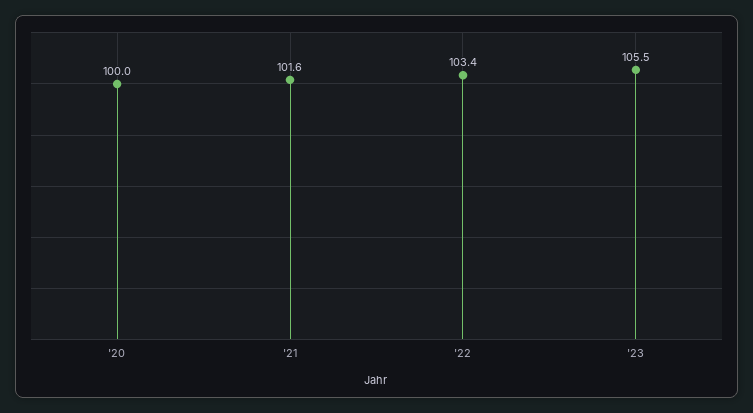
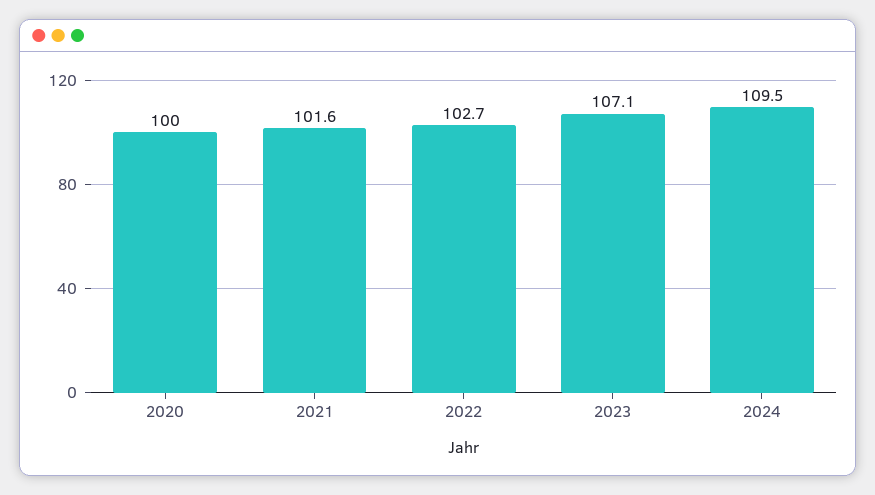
'22: 103.4 -> 102.7
'23: 105.5 -> 107.1
2024: none -> 109.5

